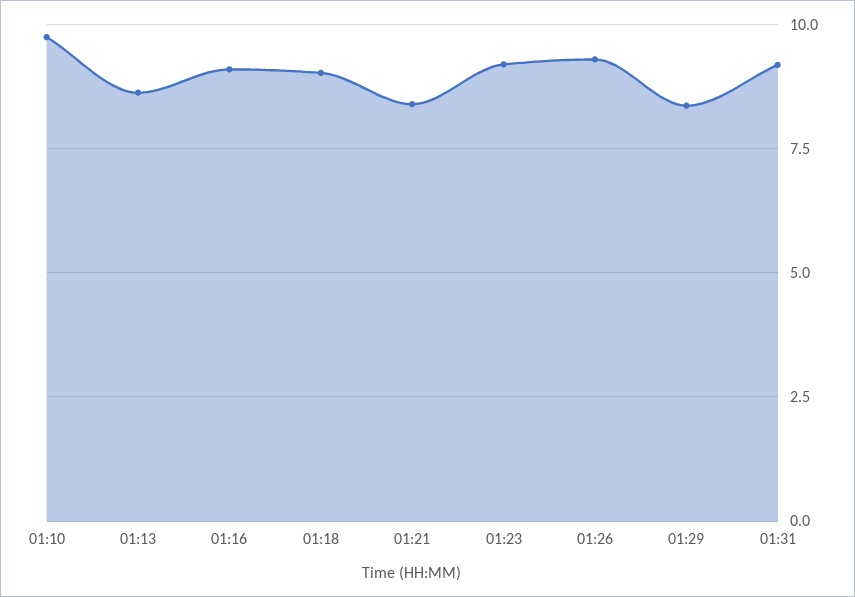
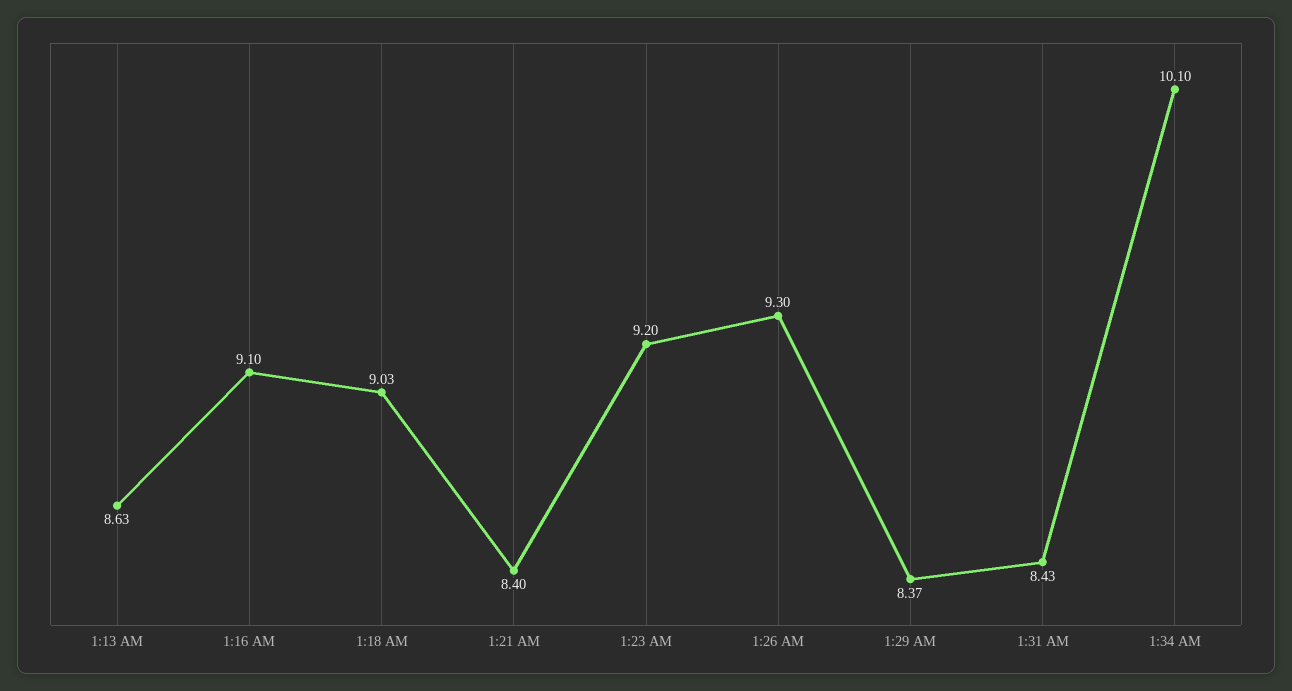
01:10: 9.75 -> none
01:31: 9.25 -> 8.43
1:34 AM: none -> 10.1

